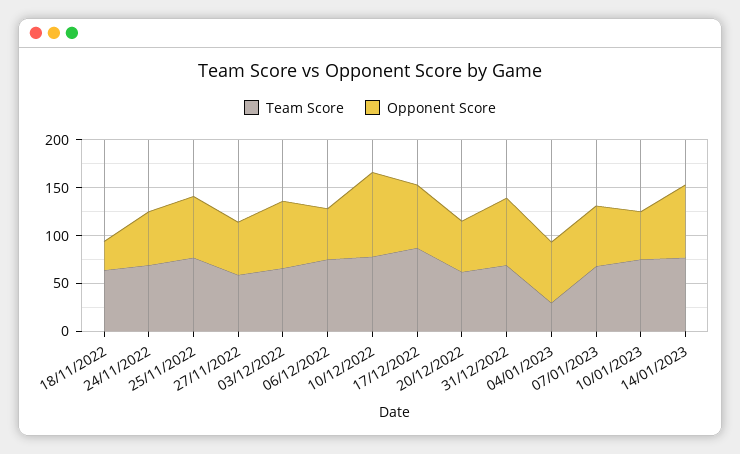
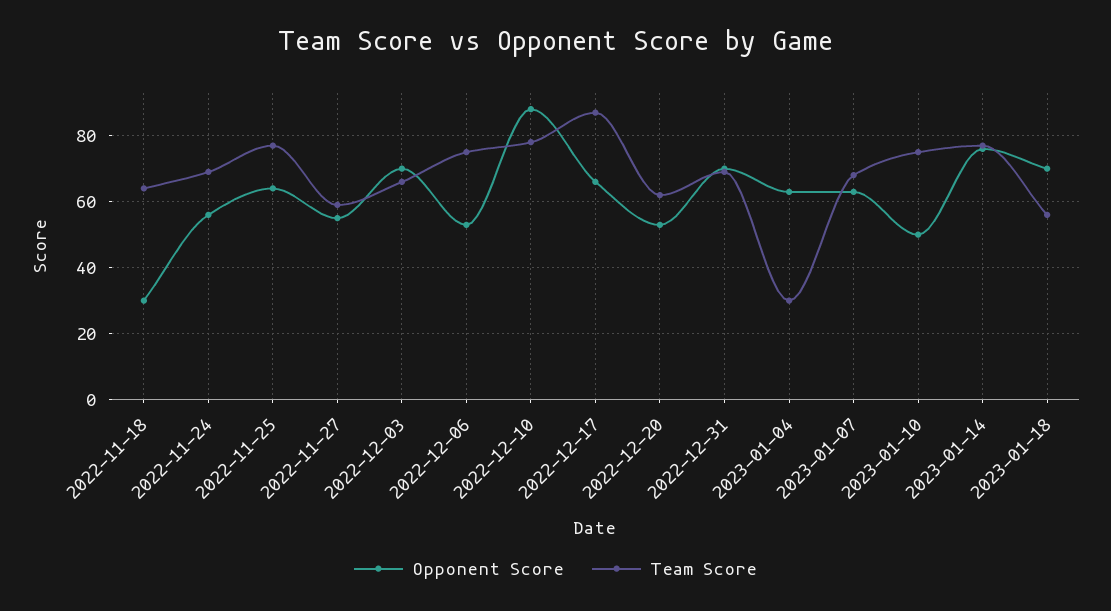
Opponent Score, 2023-01-18: none -> 70
Team Score, 2023-01-18: none -> 55

